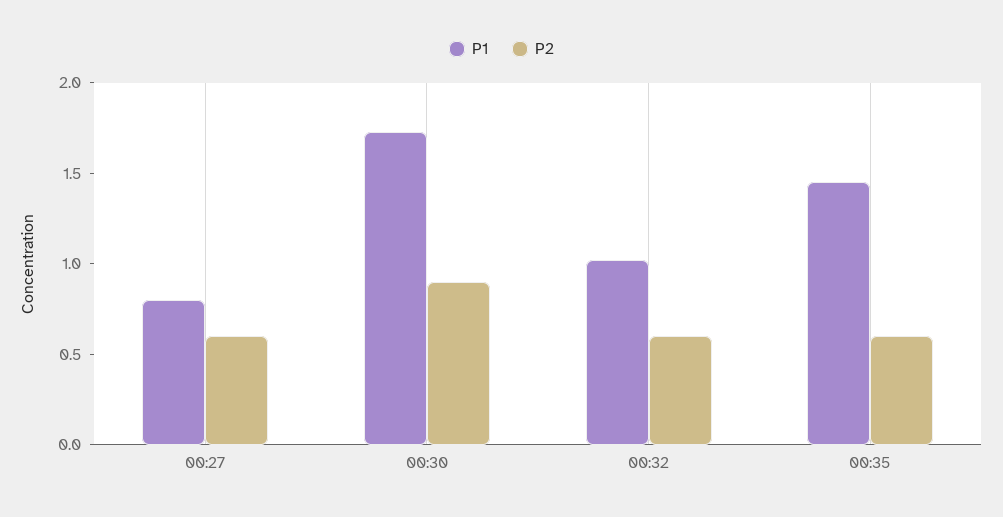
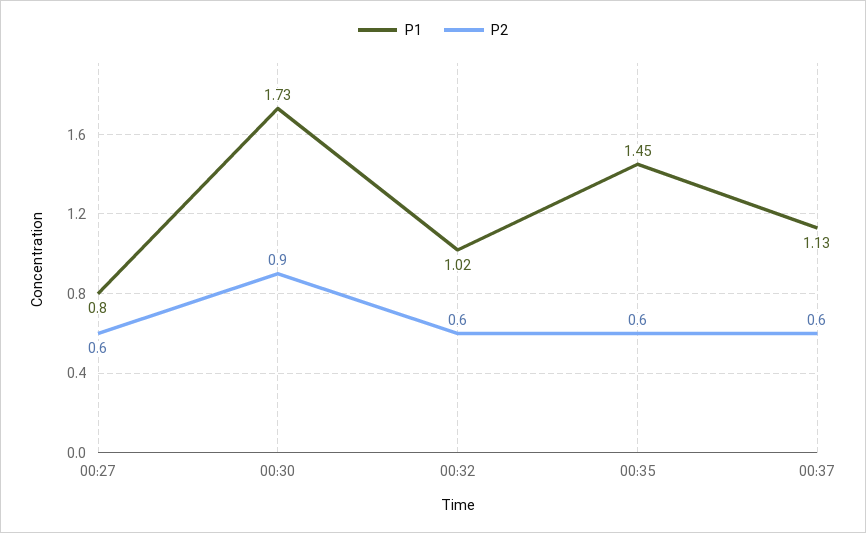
P1, 00:37: none -> 1.13
P2, 00:37: none -> 0.6

